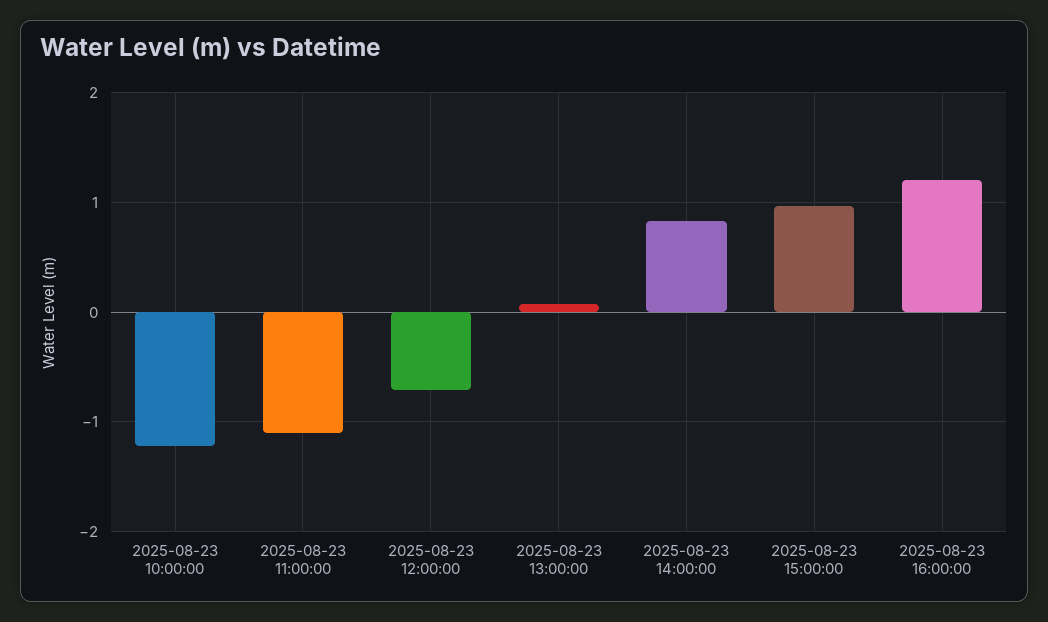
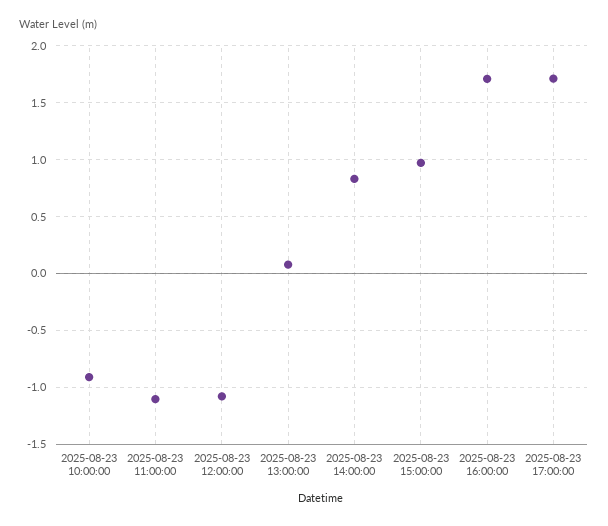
2025-08-23 10:00:00: -1.2 -> -0.9
2025-08-23 12:00:00: -0.7 -> -1.1
2025-08-23 16:00:00: 1.2 -> 1.7
2025-08-23 17:00:00: none -> 1.7

